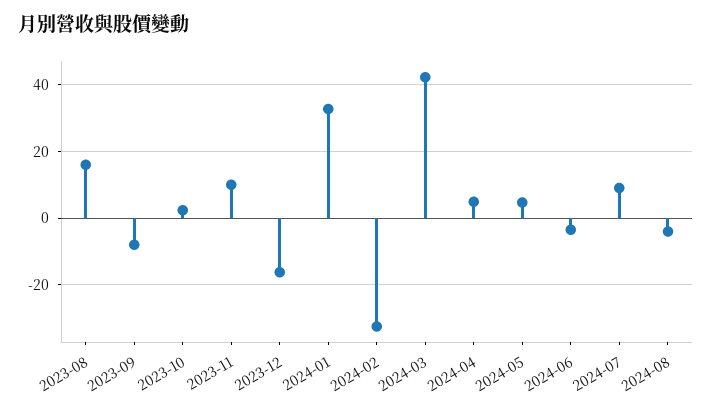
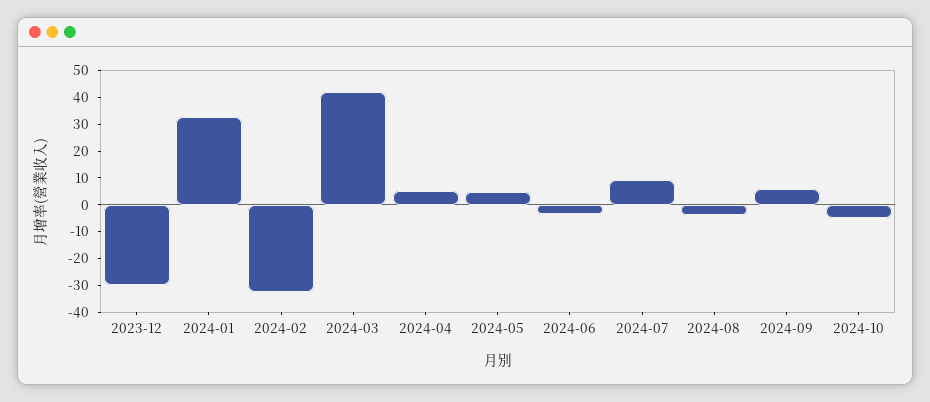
2023-08: 16 -> none
2023-09: -8 -> none
2023-10: 2 -> none
2023-11: 10 -> none
2023-12: -16 -> -30
2024-09: none -> 5
2024-10: none -> -5

